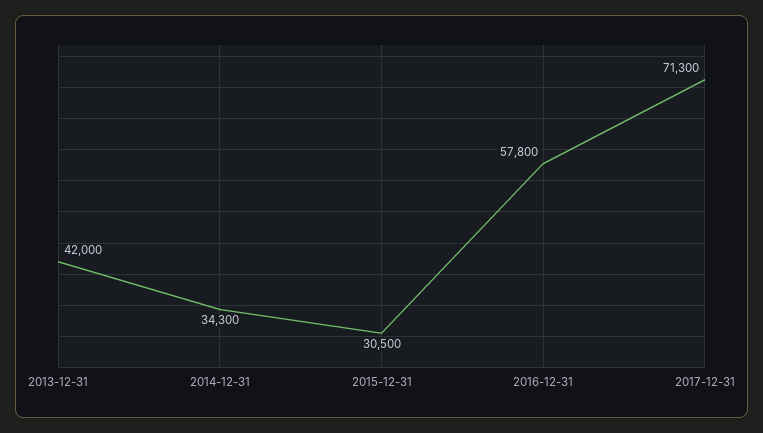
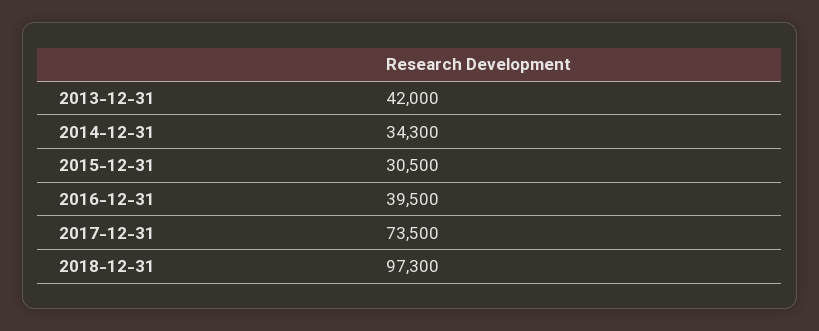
2016-12-31: 57800 -> 39500
2017-12-31: 71300 -> 73500
2018-12-31: none -> 97300

